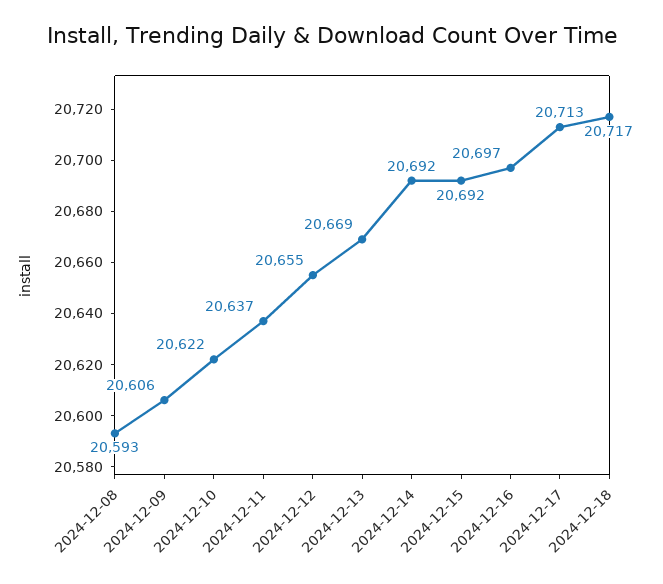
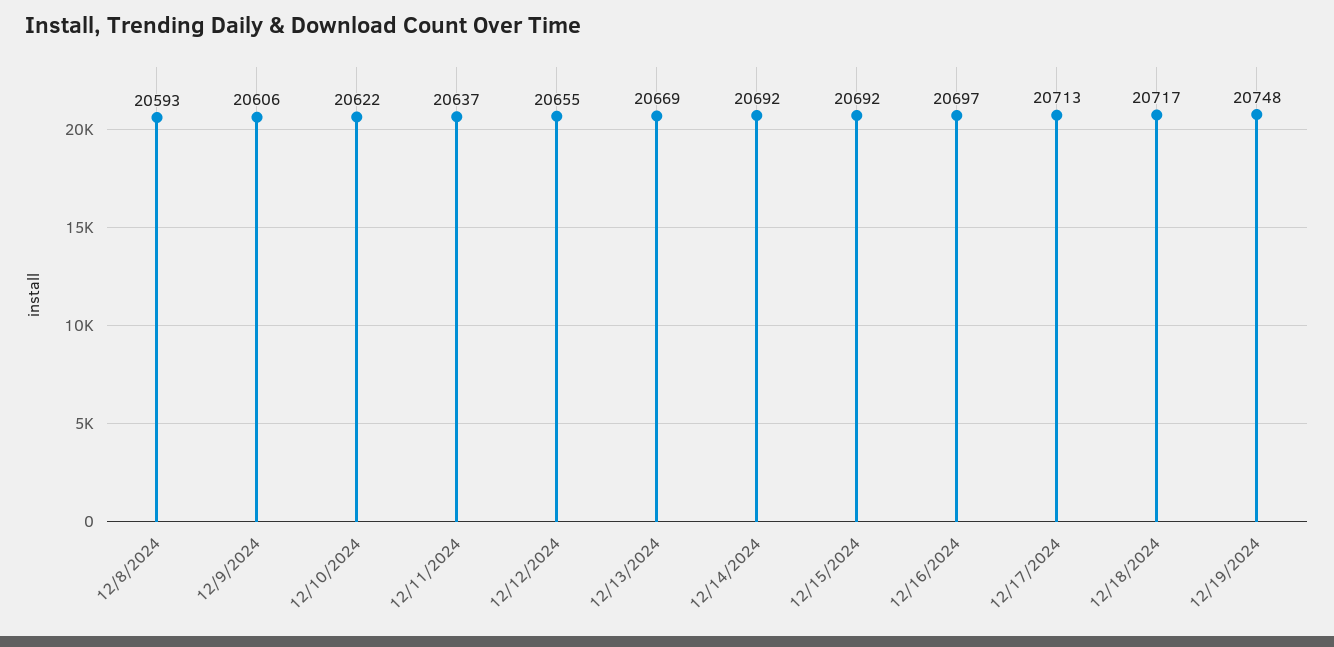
12/19/2024: none -> 20748

